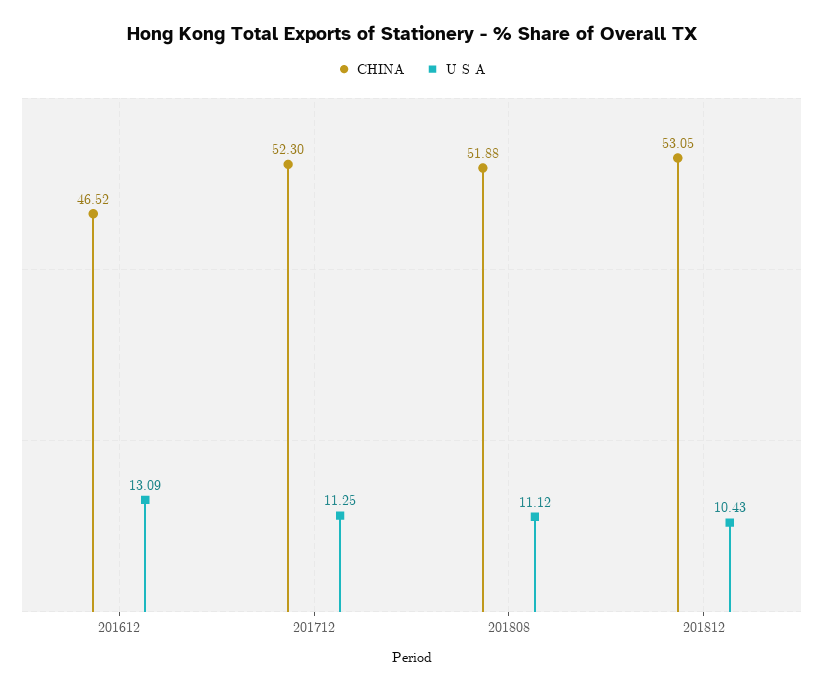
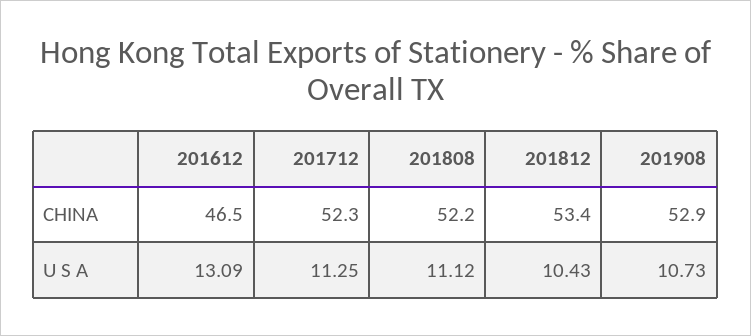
CHINA, 201808: 51.88 -> 52.2
CHINA, 201812: 53.05 -> 53.4
CHINA, 201908: none -> 52.9
U S A, 201908: none -> 10.73

